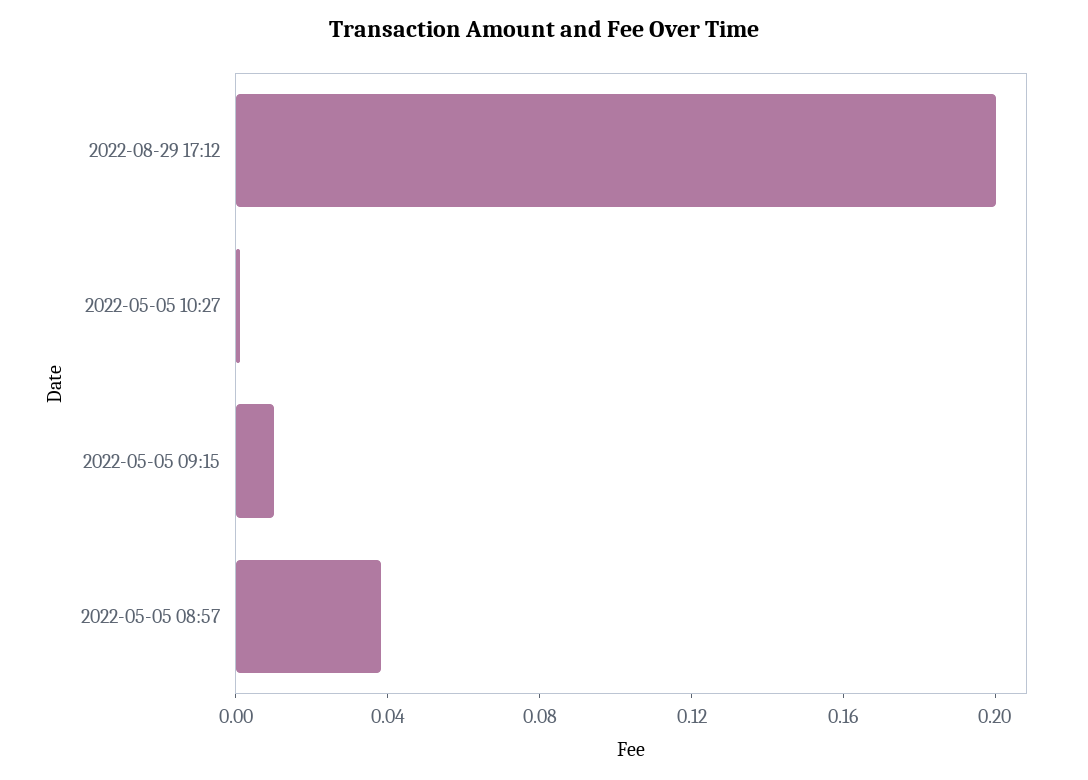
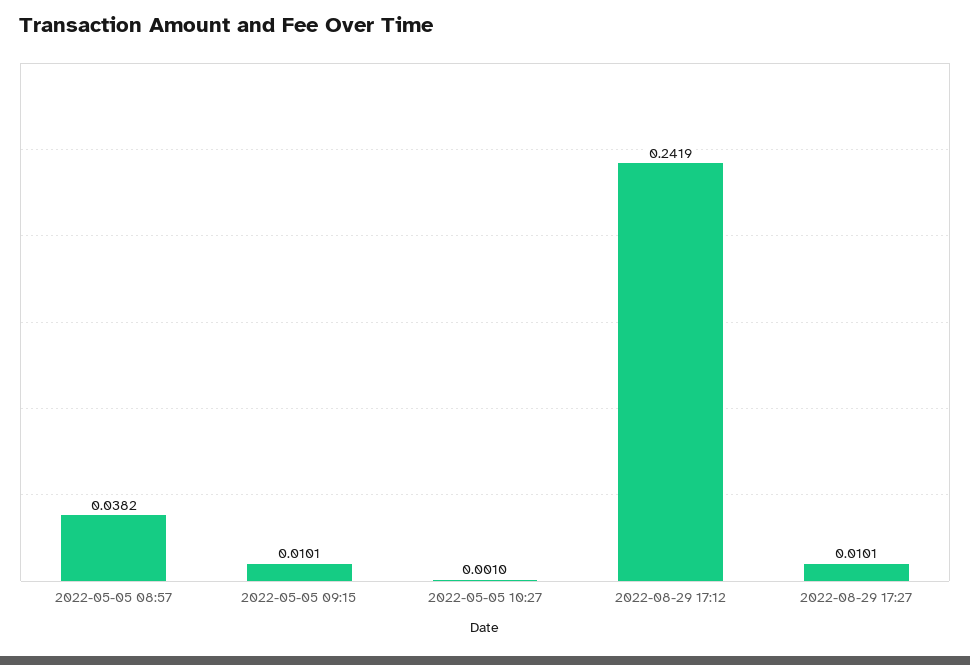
2022-08-29 17:12: 0.2 -> 0.2419
2022-08-29 17:27: none -> 0.0101

